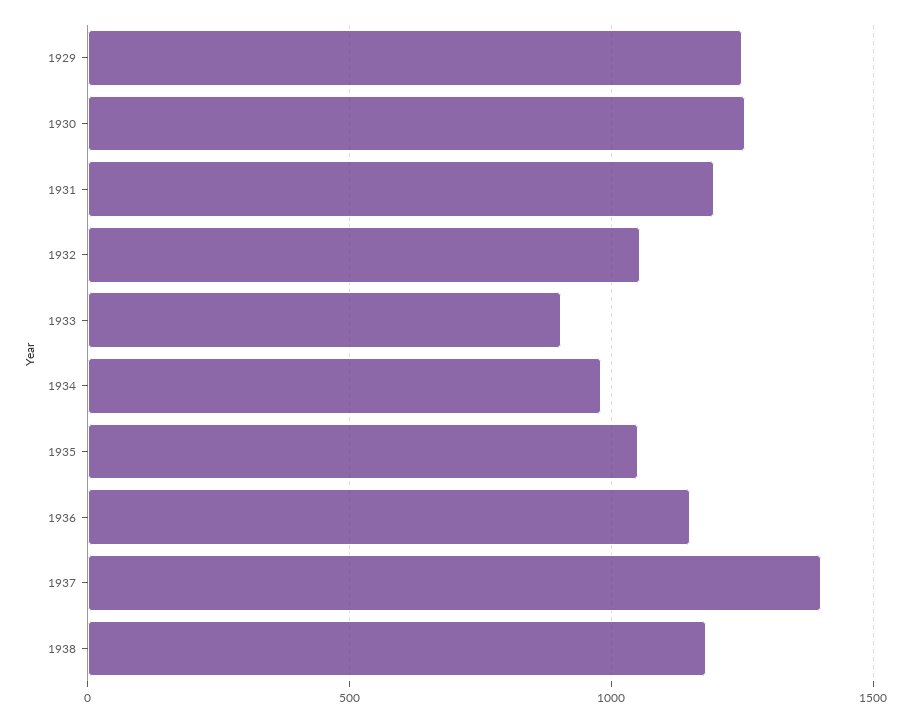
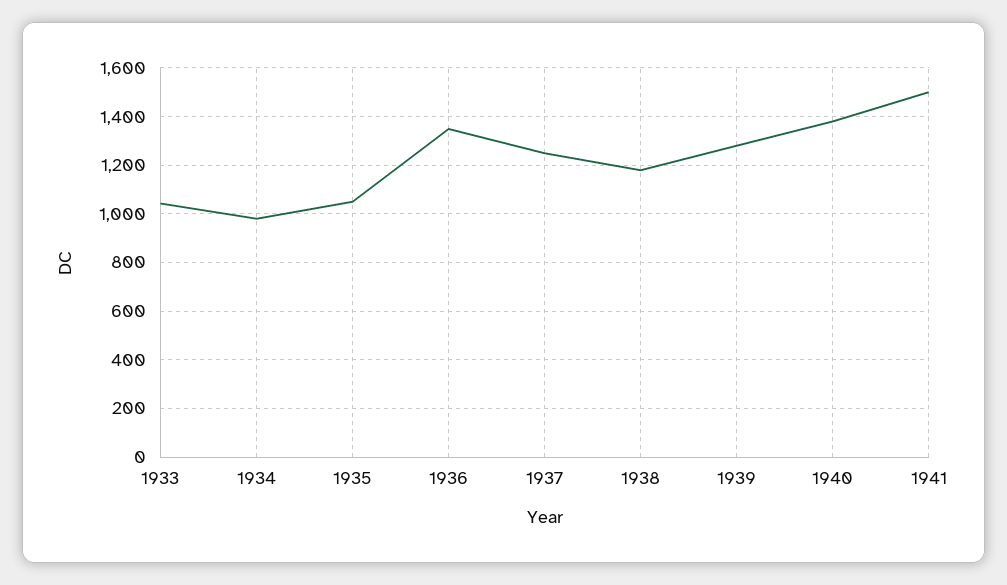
1929: 1250 -> none
1930: 1250 -> none
1931: 1200 -> none
1932: 1050 -> none
1933: 900 -> 1050
1936: 1150 -> 1350
1937: 1400 -> 1250
1939: none -> 1275
1940: none -> 1375
1941: none -> 1500

